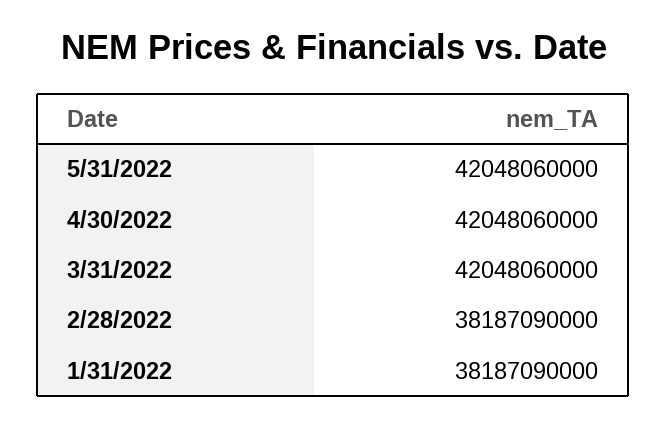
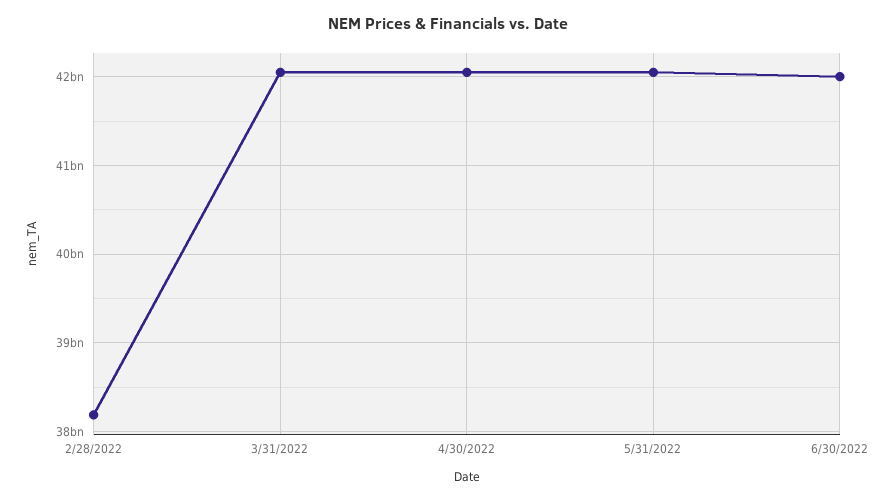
1/31/2022: 38187090000 -> none
6/30/2022: none -> 42000000000

